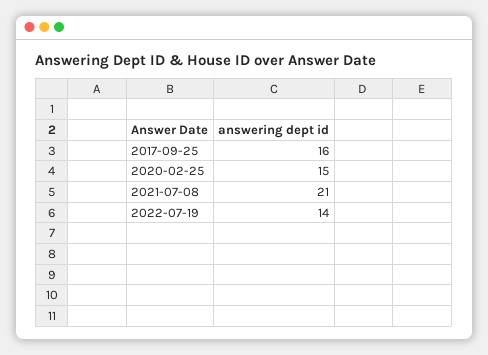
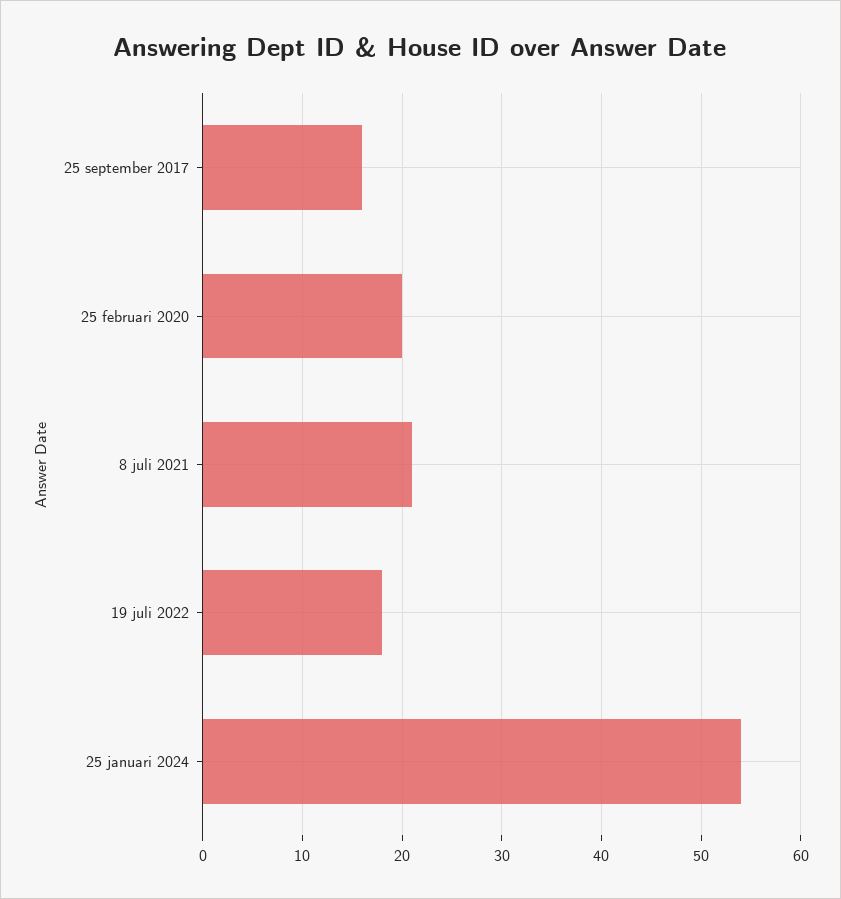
2020-02-25: 15 -> 20
2022-07-19: 14 -> 18
25 januari 2024: none -> 54

